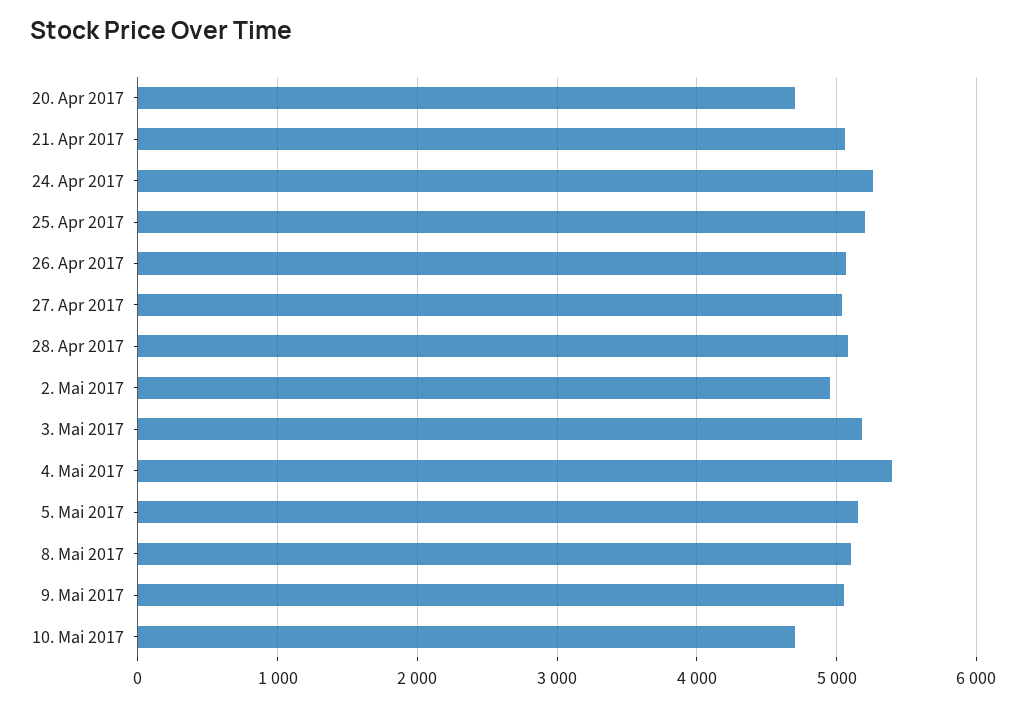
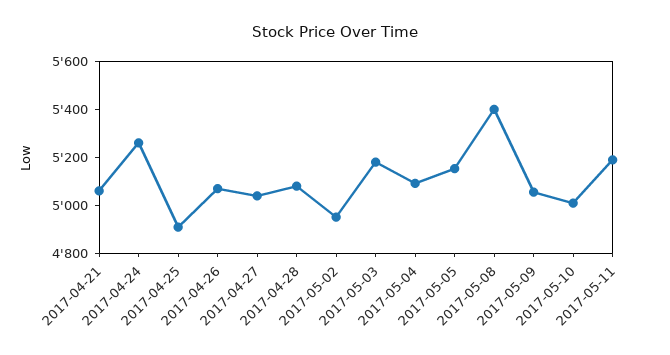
20. Apr 2017: 4700 -> none
25. Apr 2017: 5200 -> 4900
4. Mai 2017: 5400 -> 5100
8. Mai 2017: 5100 -> 5400
10. Mai 2017: 4700 -> 5000
2017-05-11: none -> 5200

